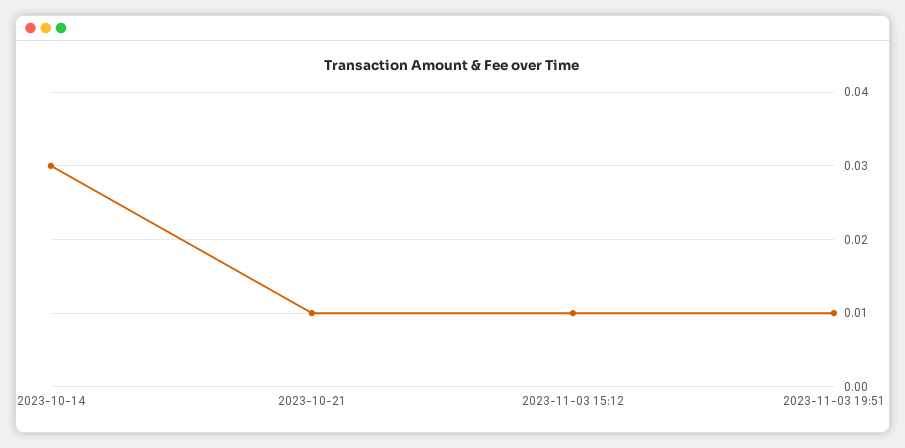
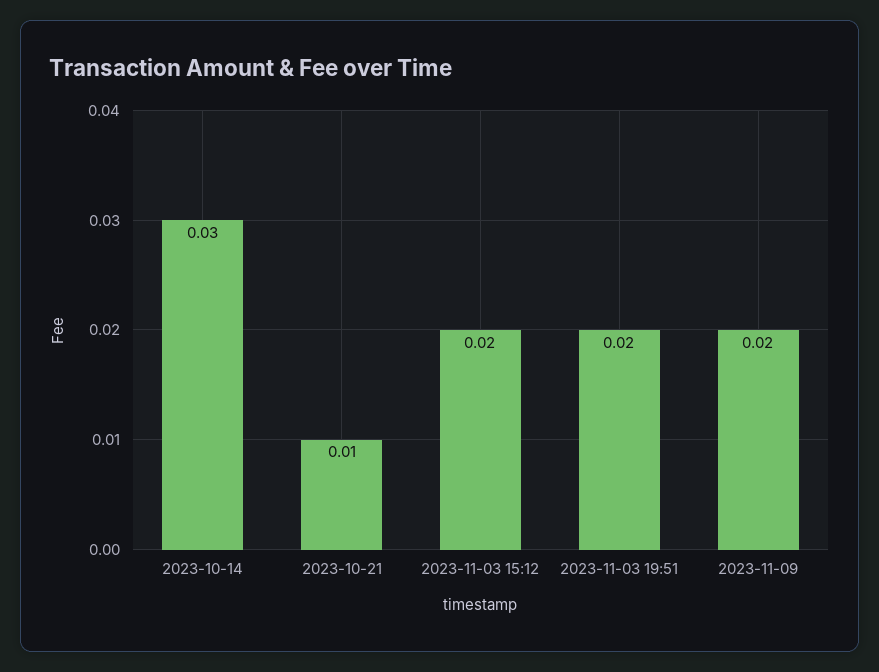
2023-11-03 15:12: 0.01 -> 0.02
2023-11-03 19:51: 0.01 -> 0.02
2023-11-09: none -> 0.02

